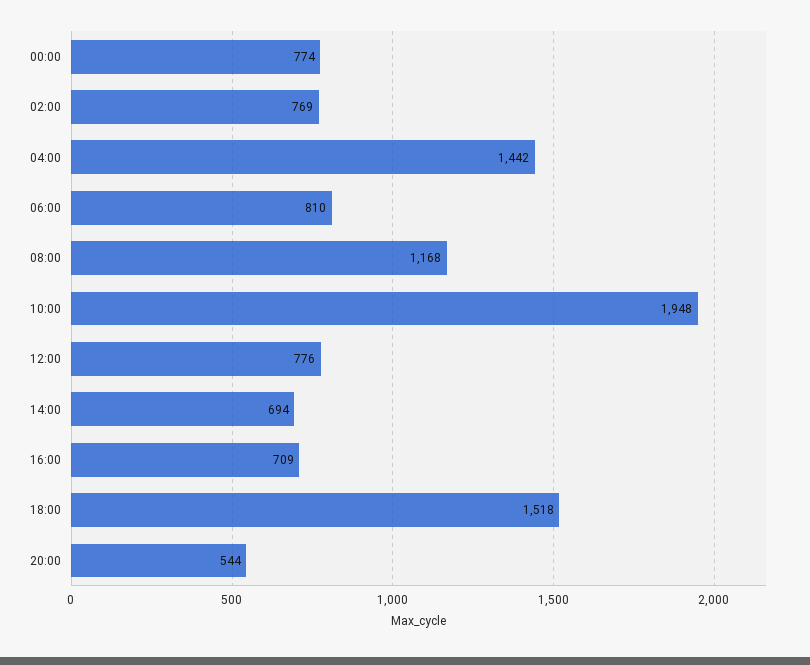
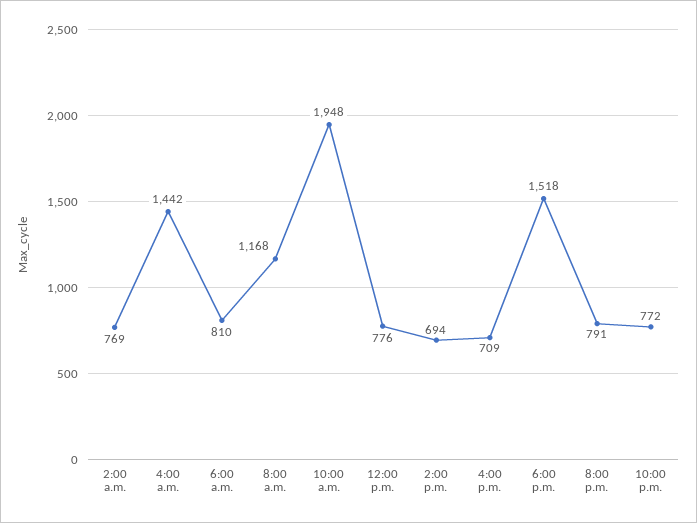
00:00: 774 -> none
20:00: 544 -> 791
10:00 p.m.: none -> 772

